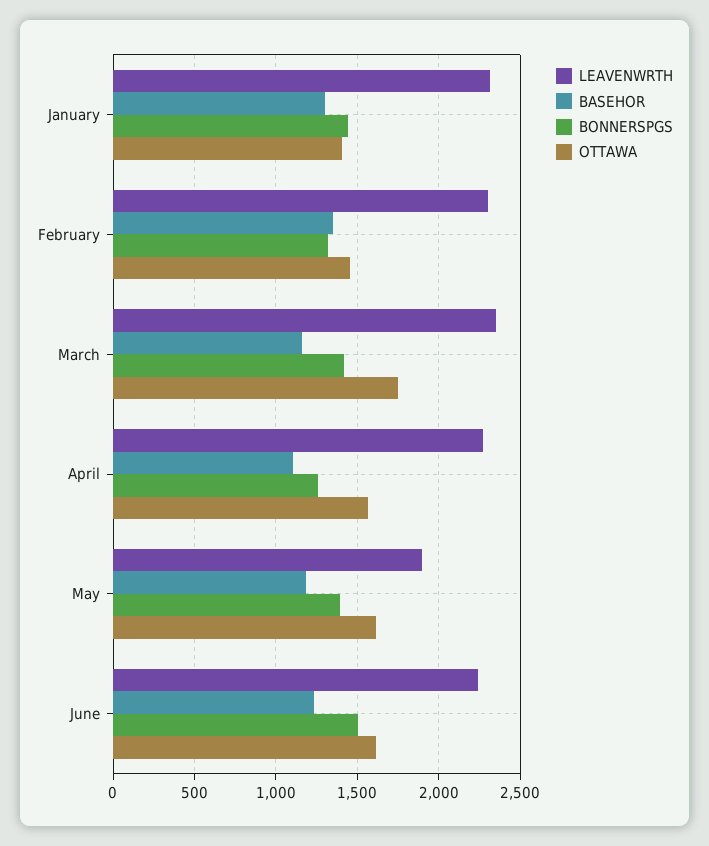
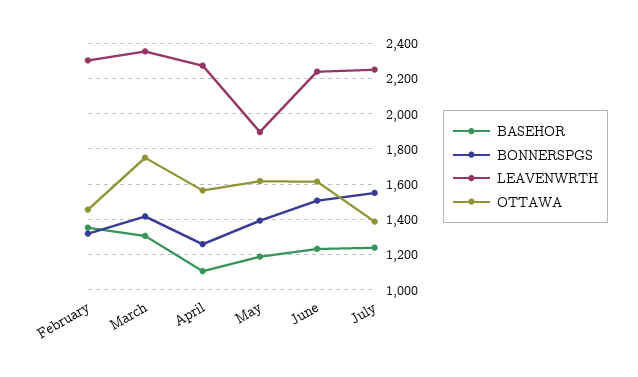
LEAVENWRTH, January: 2300 -> none
BASEHOR, January: 1300 -> none
BONNERSPGS, January: 1450 -> none
OTTAWA, January: 1400 -> none
BASEHOR, March: 1150 -> 1300
BASEHOR, July: none -> 1250
BONNERSPGS, July: none -> 1550
LEAVENWRTH, July: none -> 2250
OTTAWA, July: none -> 1400

